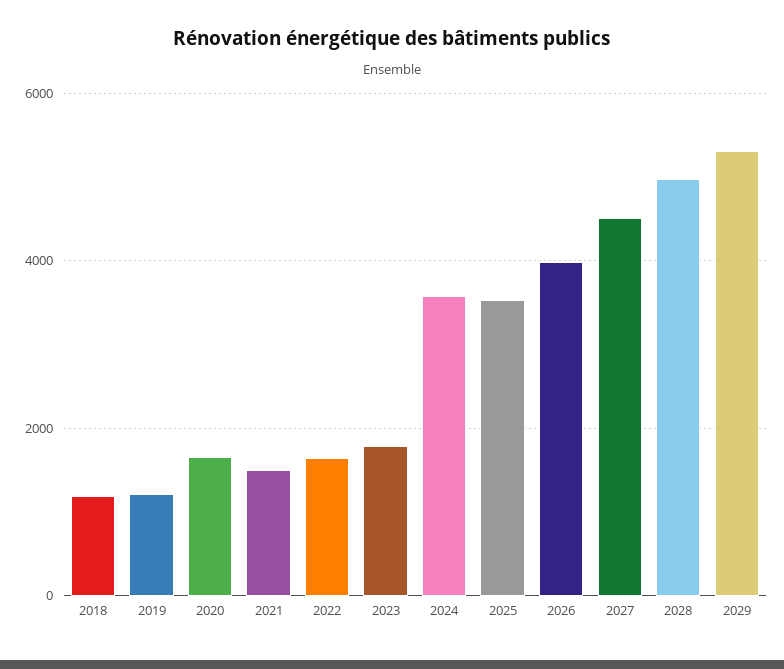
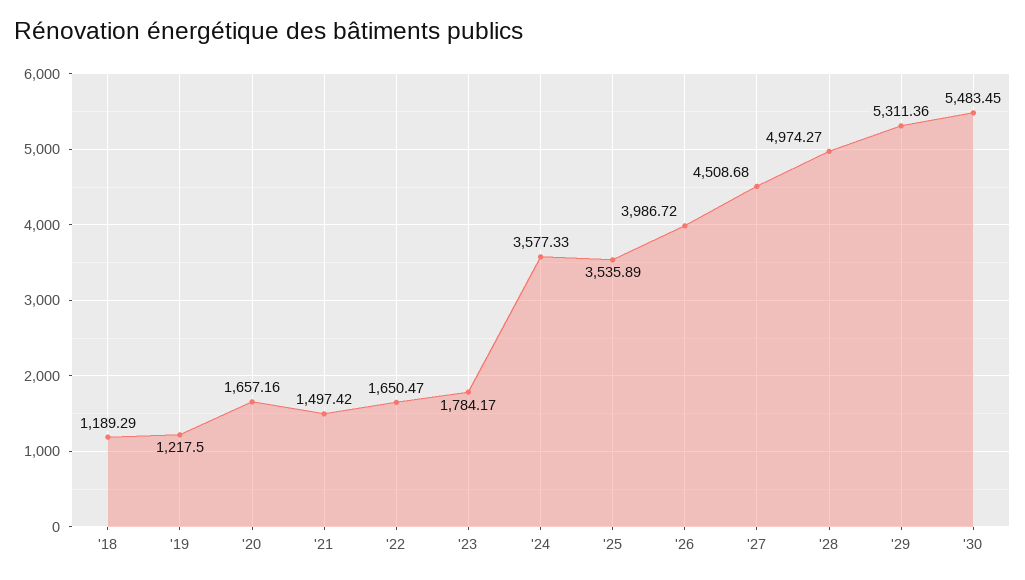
'30: none -> 5483.45

